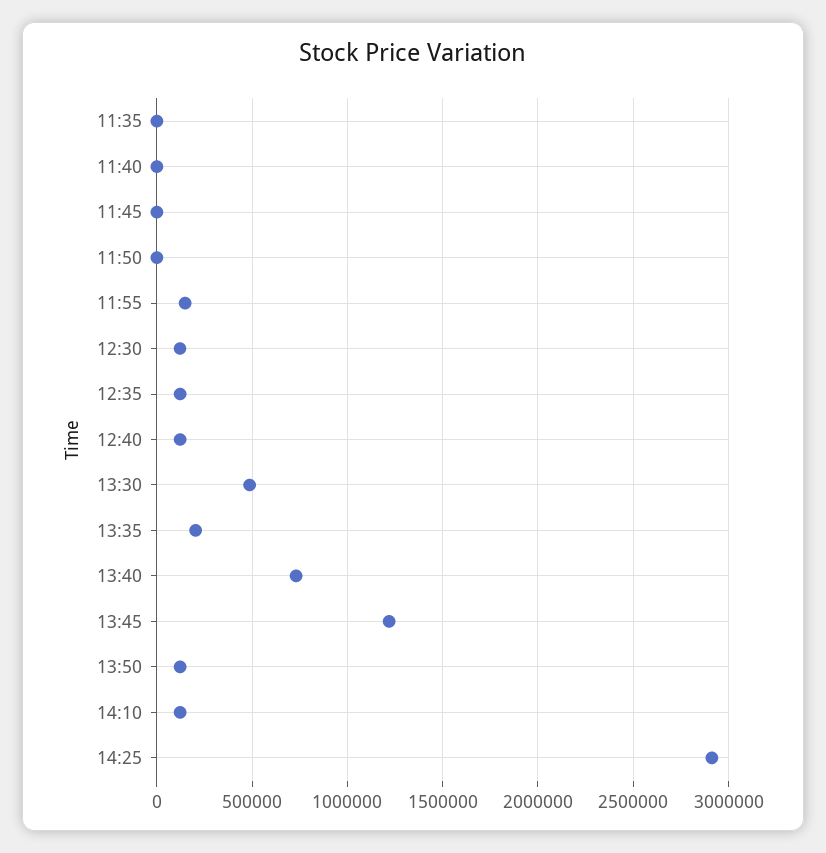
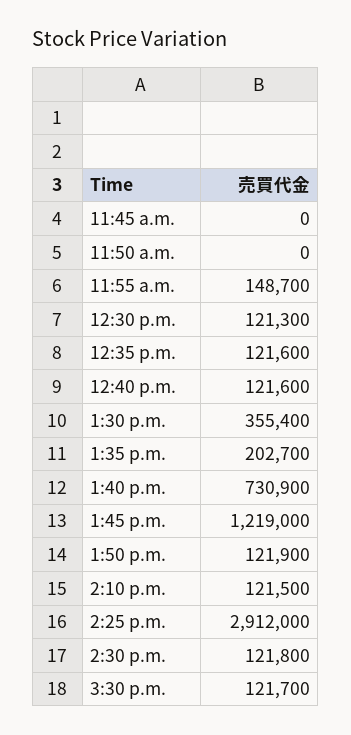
11:35: 0 -> none
11:40: 0 -> none
13:30: 500000 -> 355400
2:30 p.m.: none -> 121800
3:30 p.m.: none -> 121700

